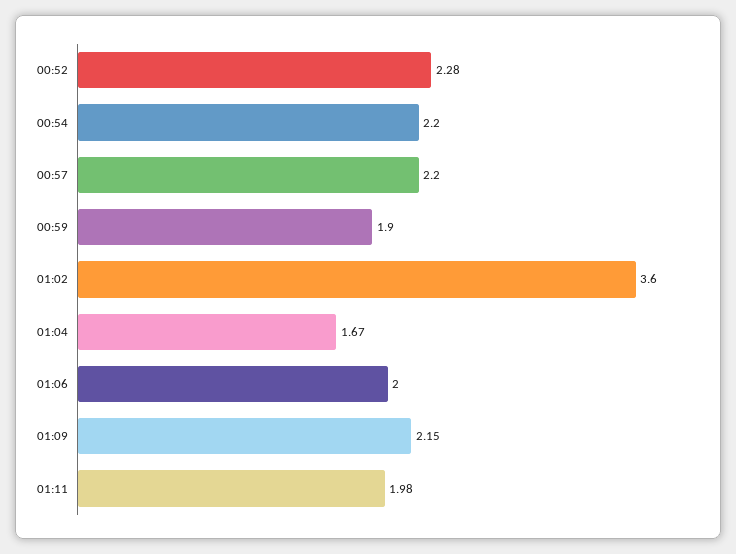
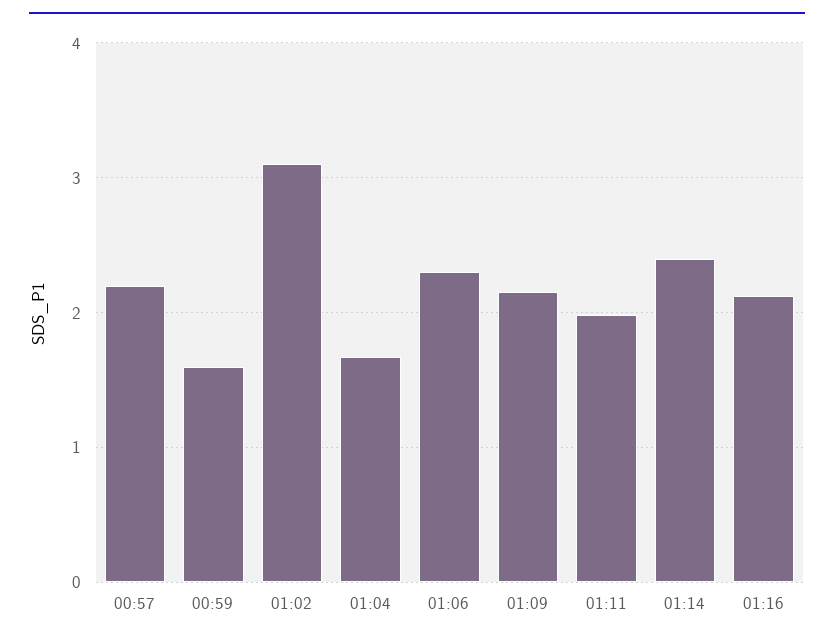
00:52: 2.28 -> none
00:54: 2.2 -> none
00:59: 1.9 -> 1.6
01:02: 3.6 -> 3.1
01:06: 2 -> 2.3
01:14: none -> 2.4
01:16: none -> 2.1

